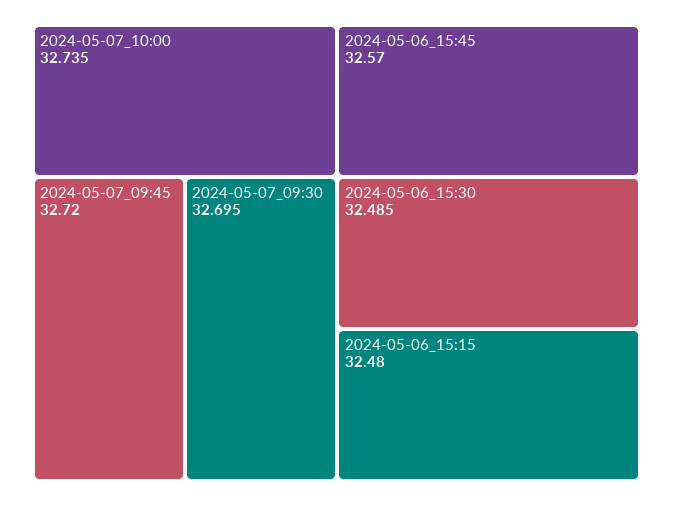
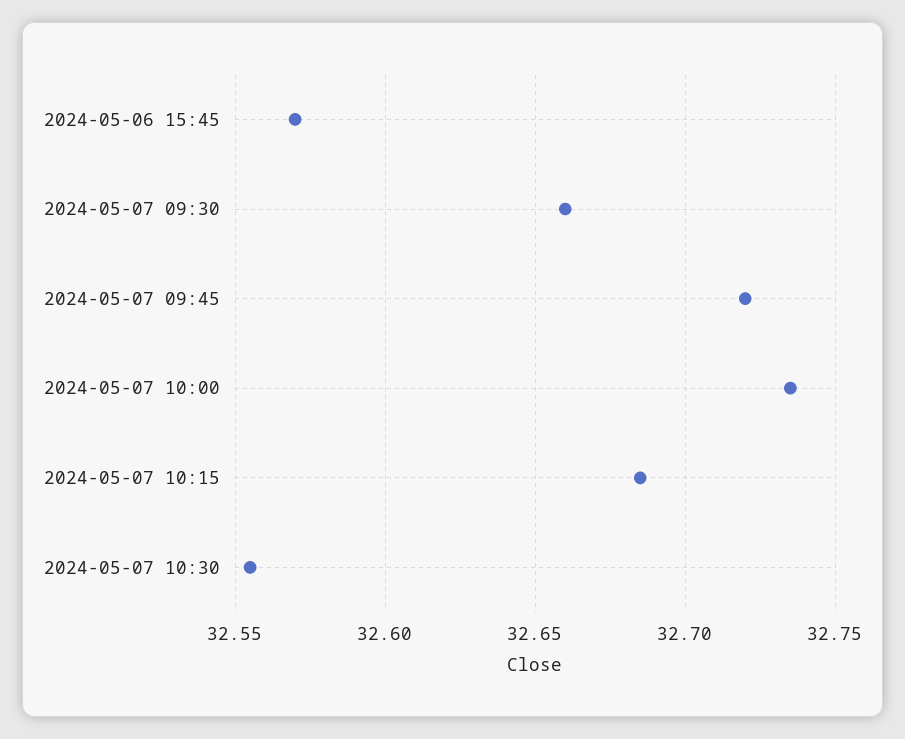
2024-05-07_09:30: 32.695 -> 32.66
2024-05-06_15:30: 32.485 -> none
2024-05-06_15:15: 32.48 -> none
2024-05-07 10:15: none -> 32.685
2024-05-07 10:30: none -> 32.555

